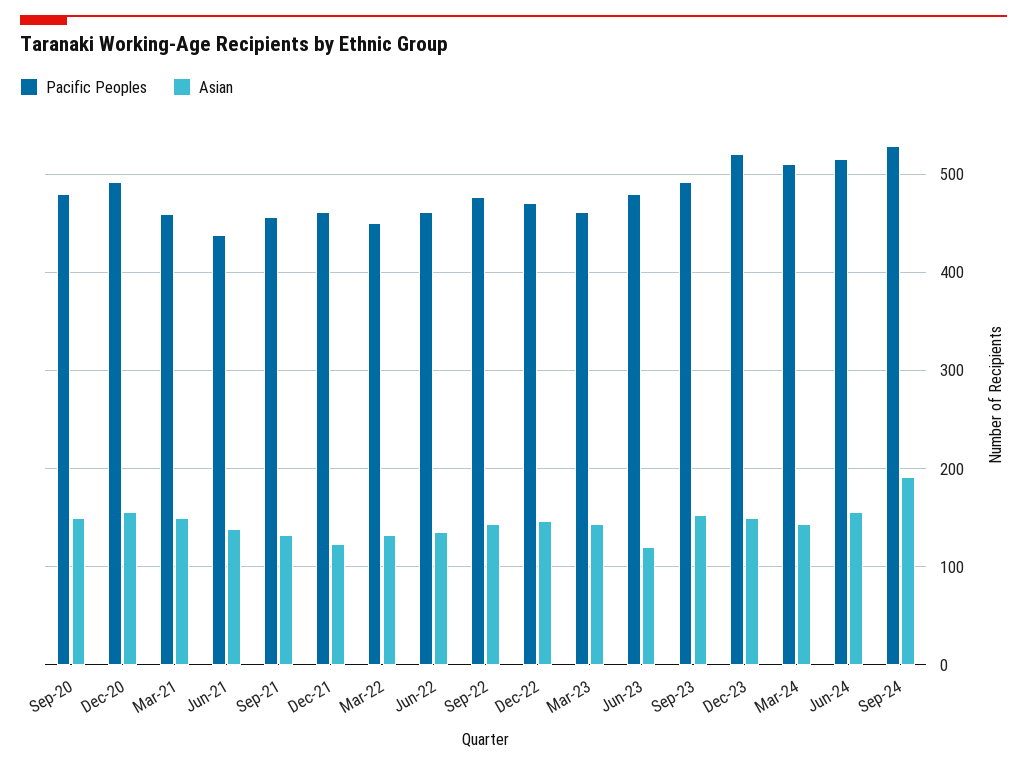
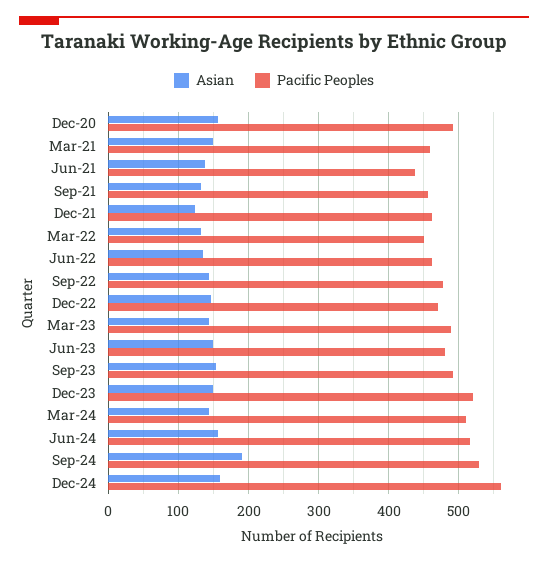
Pacific Peoples, Sep-20: 480 -> none
Asian, Sep-20: 150 -> none
Pacific Peoples, Mar-23: 460 -> 490
Asian, Jun-23: 120 -> 150
Asian, Dec-24: none -> 160
Pacific Peoples, Dec-24: none -> 560

